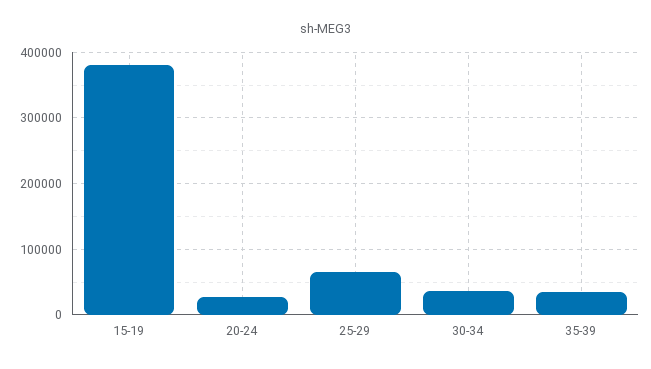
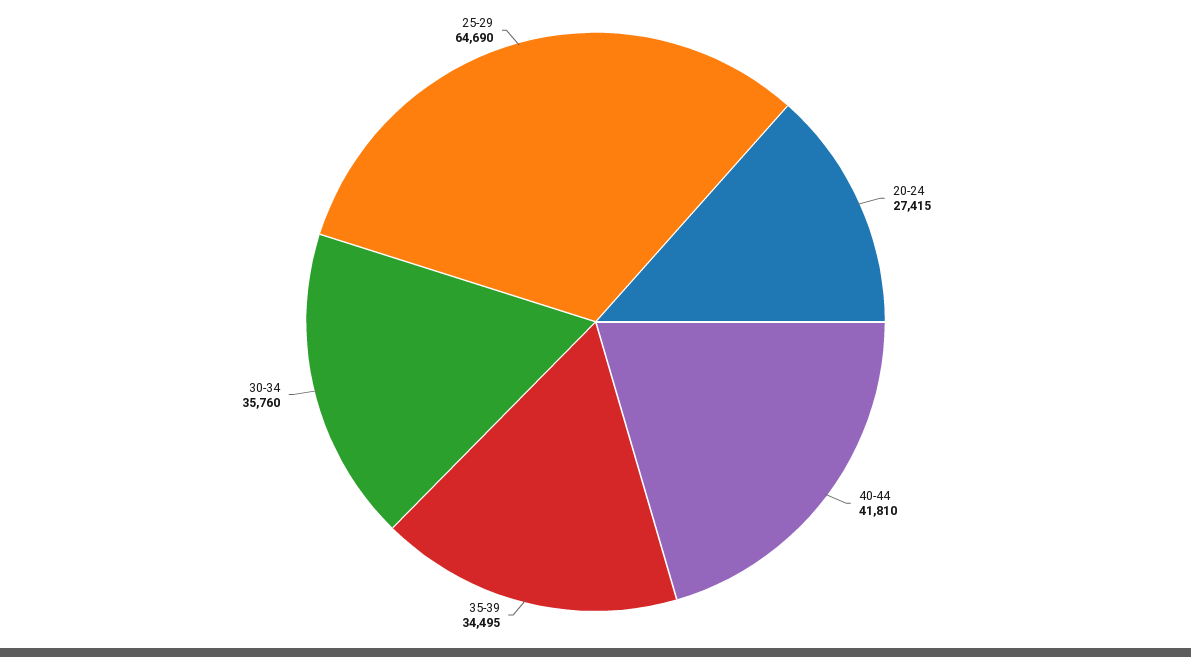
15-19: 380000 -> none
40-44: none -> 41810

